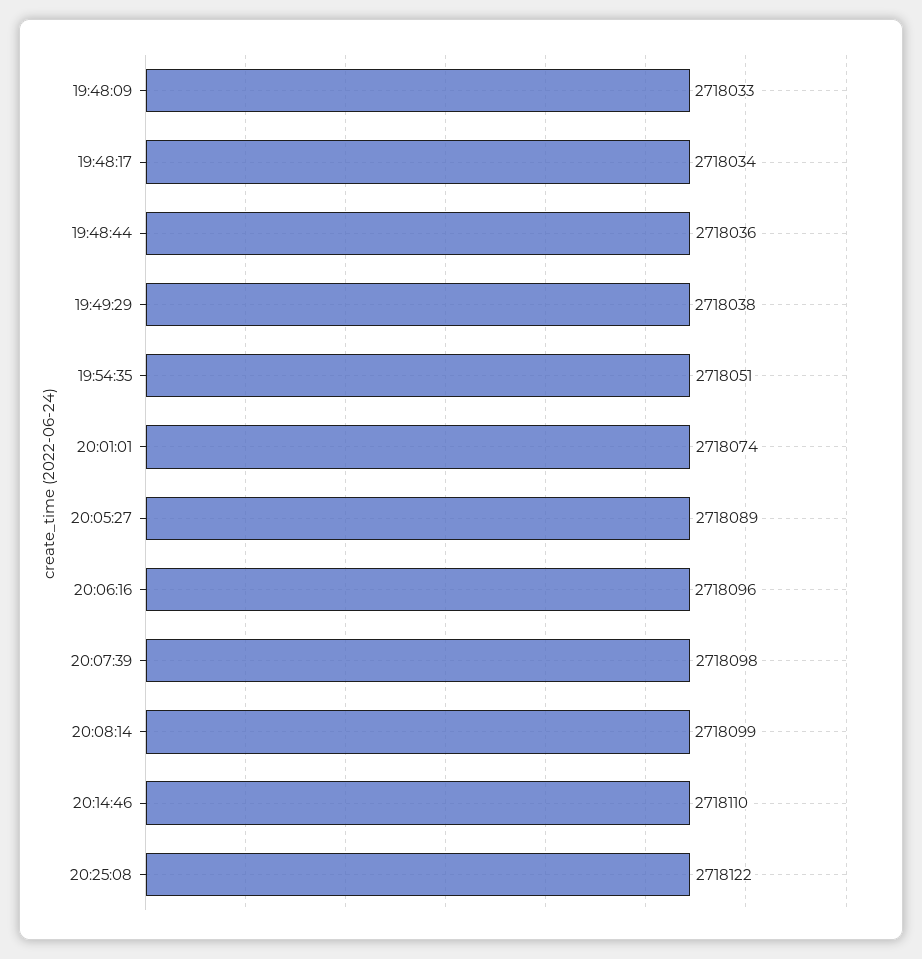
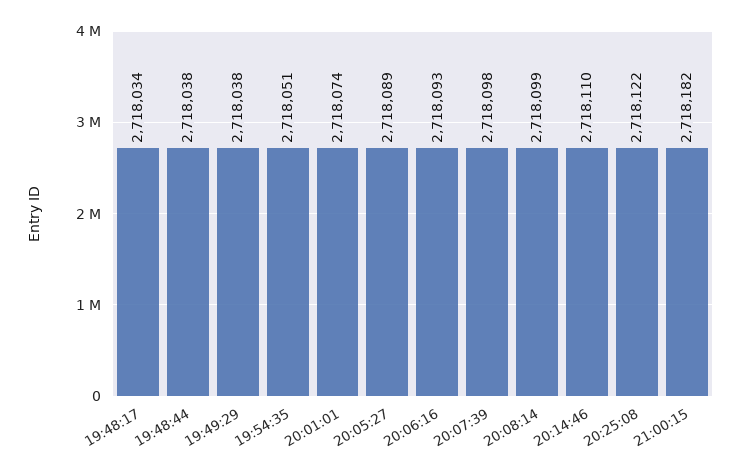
19:48:09: 2718033 -> none
19:48:44: 2718036 -> 2718038
20:06:16: 2718096 -> 2718093
21:00:15: none -> 2718182

